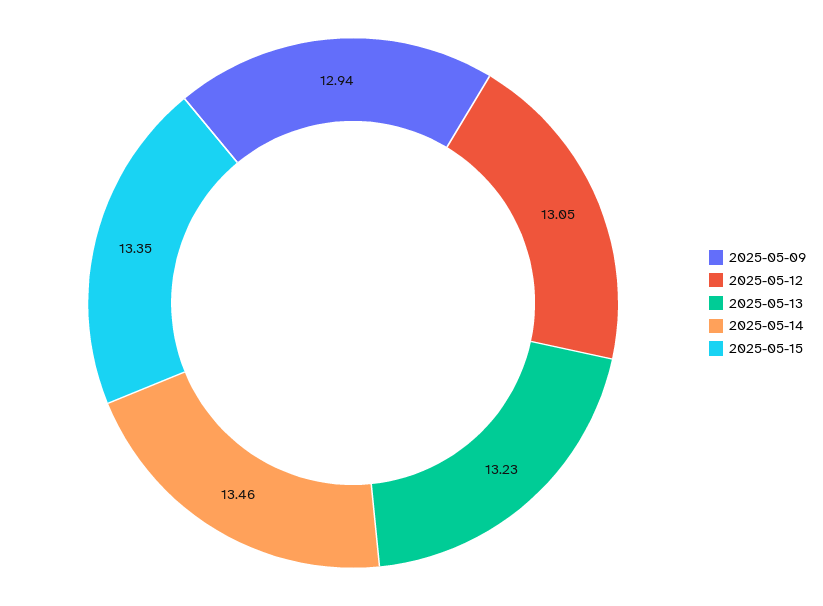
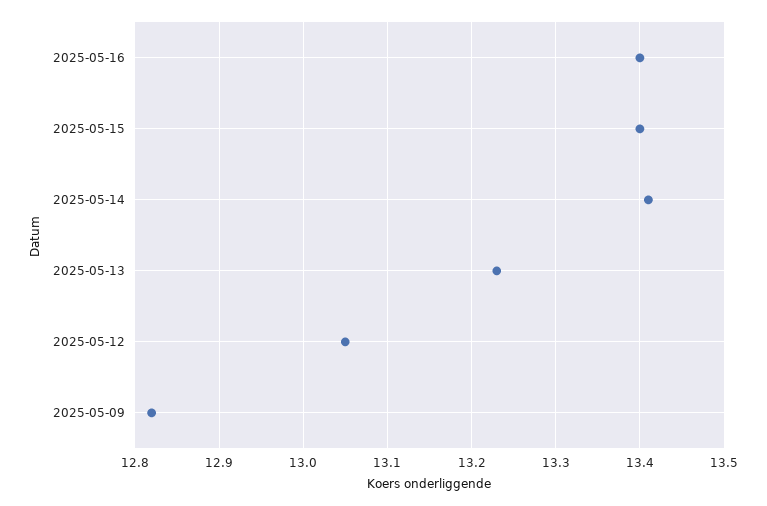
2025-05-09: 12.94 -> 12.82
2025-05-14: 13.46 -> 13.41
2025-05-15: 13.35 -> 13.4
2025-05-16: none -> 13.4

